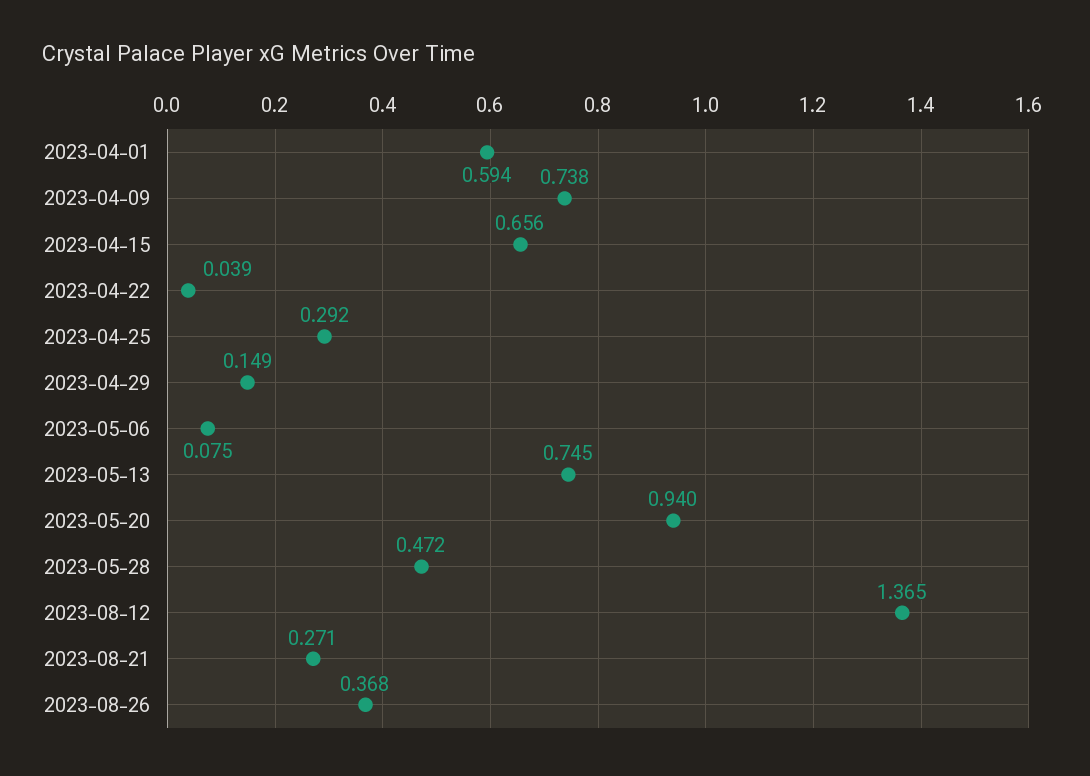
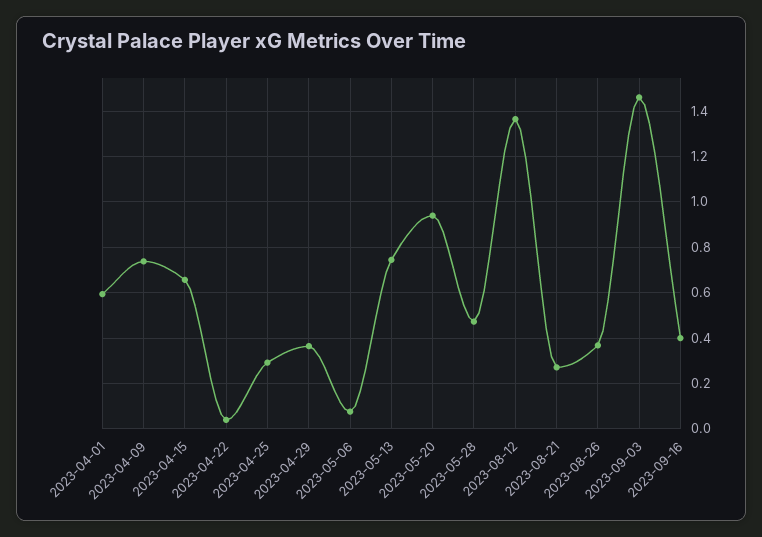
2023-04-29: 0.149 -> 0.35
2023-09-03: none -> 1.45
2023-09-16: none -> 0.4

